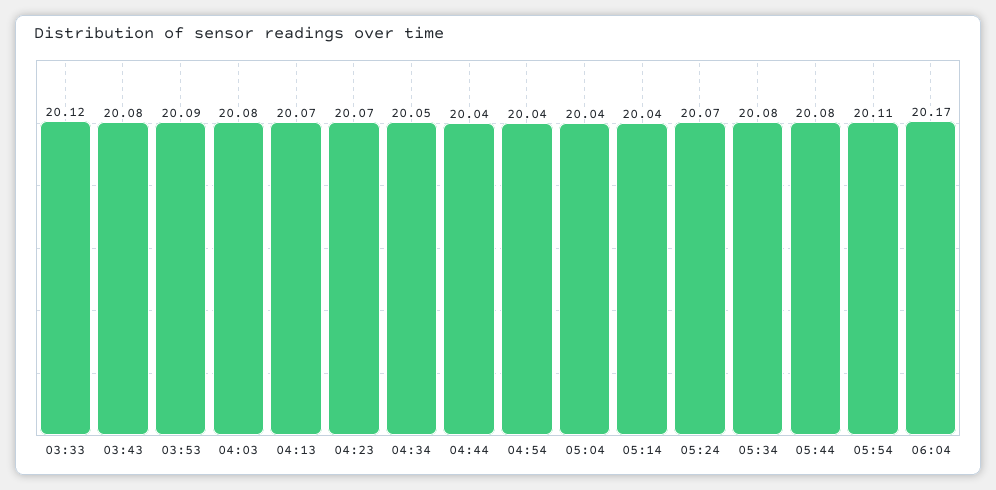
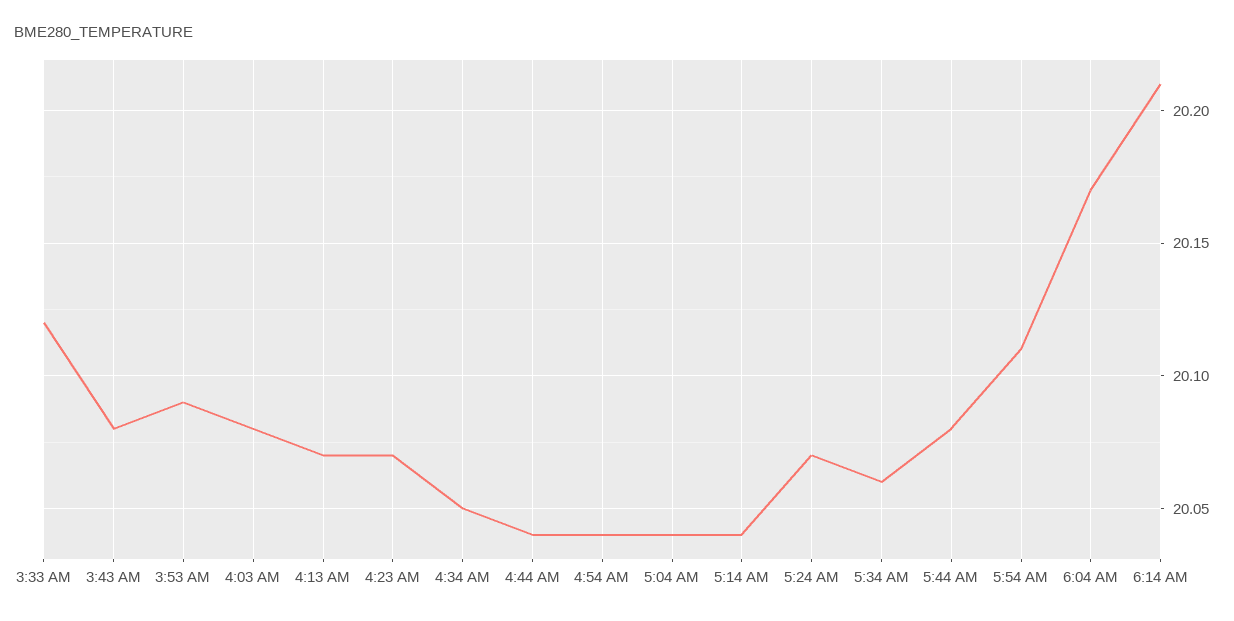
05:34: 20.08 -> 20.06
6:14 AM: none -> 20.21

